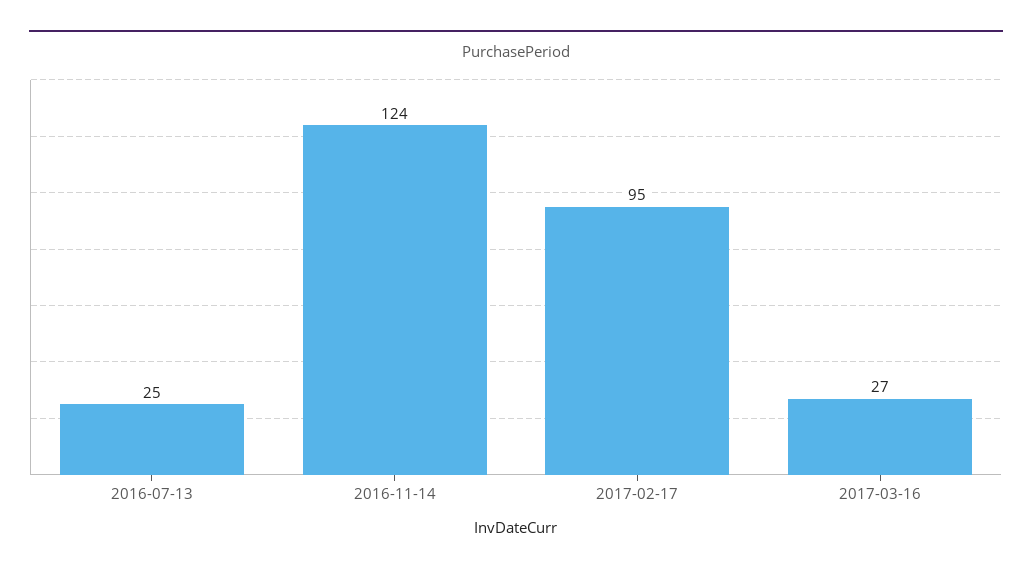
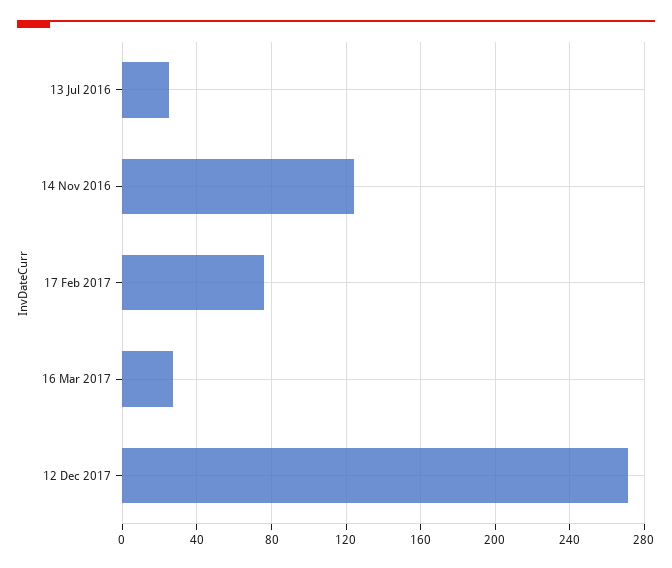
2017-02-17: 95 -> 75
12 Dec 2017: none -> 270

